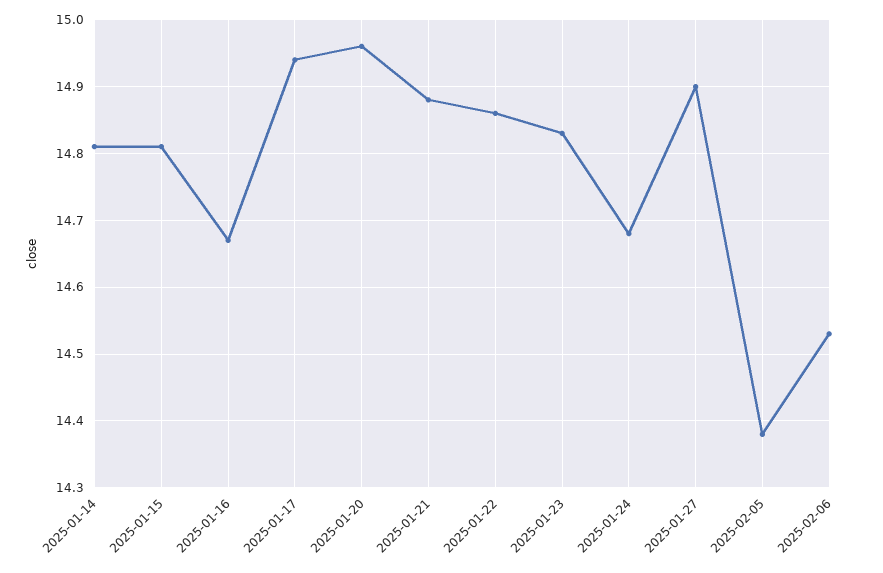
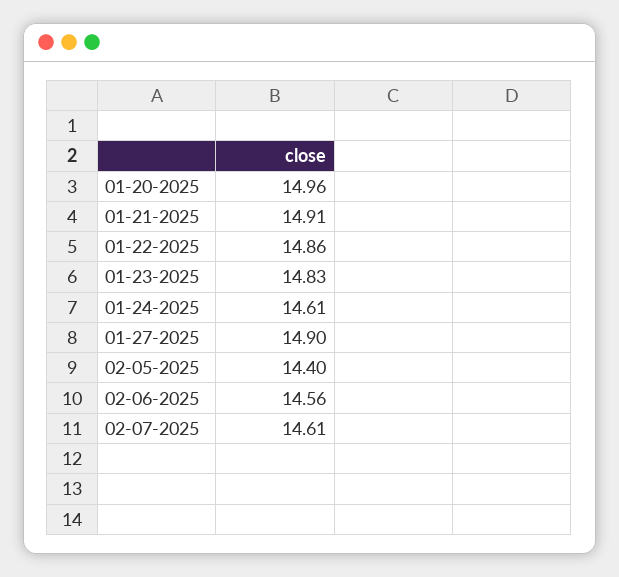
2025-01-14: 14.81 -> none
2025-01-15: 14.81 -> none
2025-01-16: 14.67 -> none
2025-01-17: 14.94 -> none
2025-01-21: 14.88 -> 14.91
2025-01-24: 14.68 -> 14.61
2025-02-05: 14.38 -> 14.4
2025-02-06: 14.53 -> 14.56
02-07-2025: none -> 14.61

